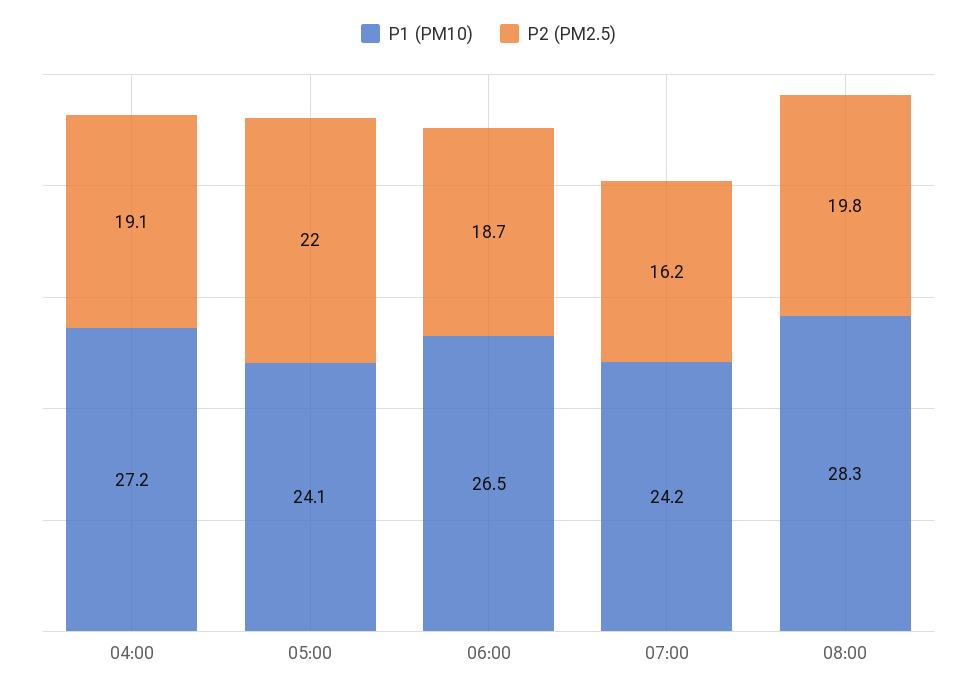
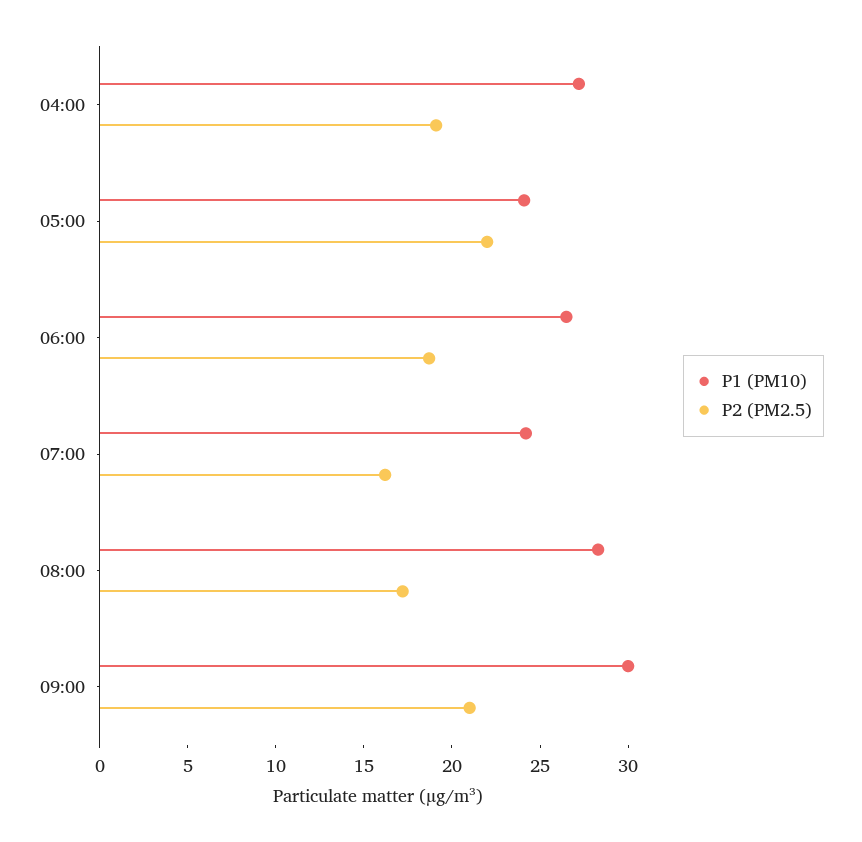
P2 (PM2.5), 08:00: 19.8 -> 17
P1 (PM10), 09:00: none -> 30
P2 (PM2.5), 09:00: none -> 21

